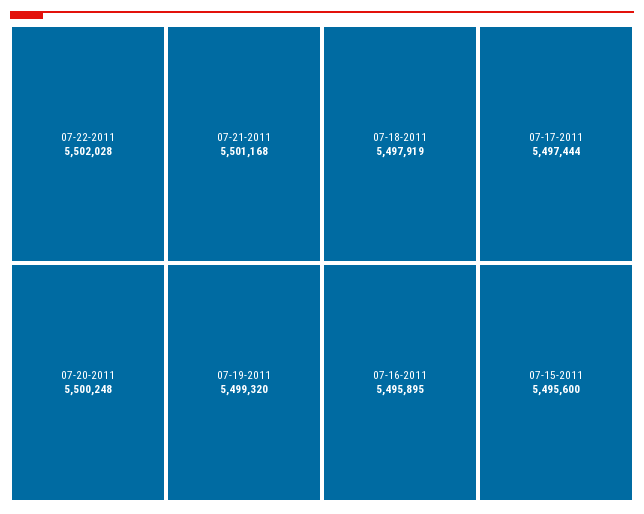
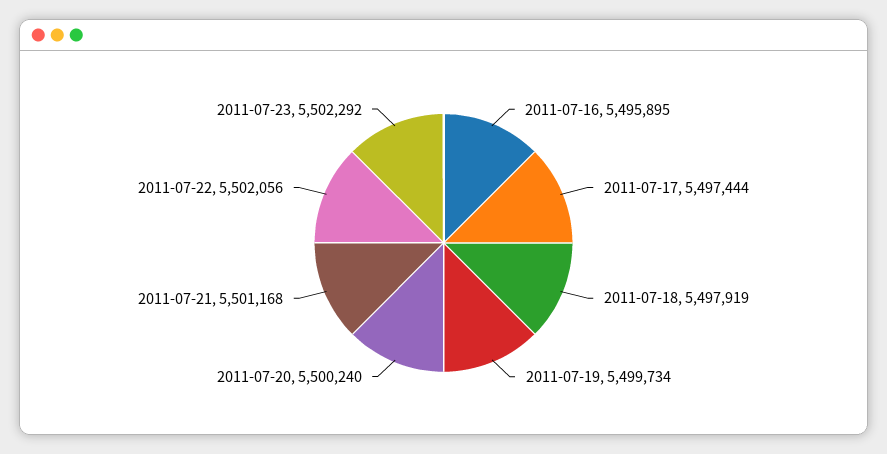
07-22-2011: 5502028 -> 5502056
07-20-2011: 5500248 -> 5500240
07-19-2011: 5499320 -> 5499734
07-15-2011: 5495600 -> none
2011-07-23: none -> 5502292

